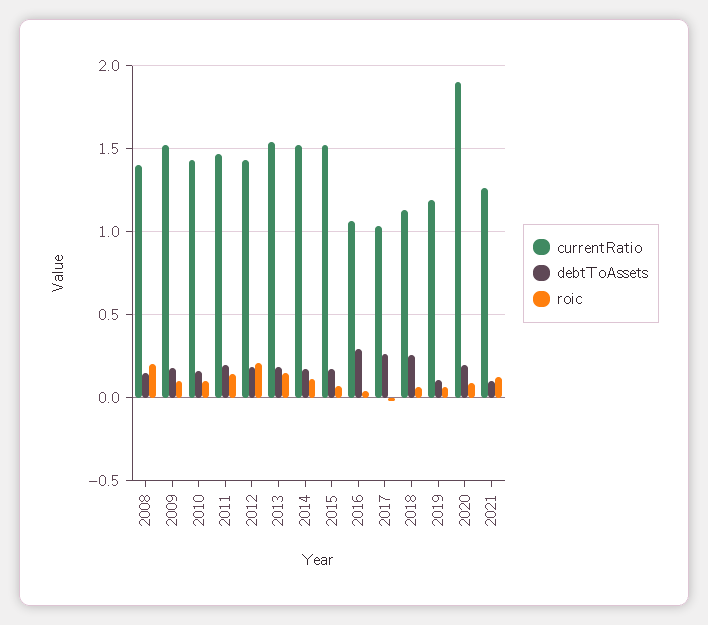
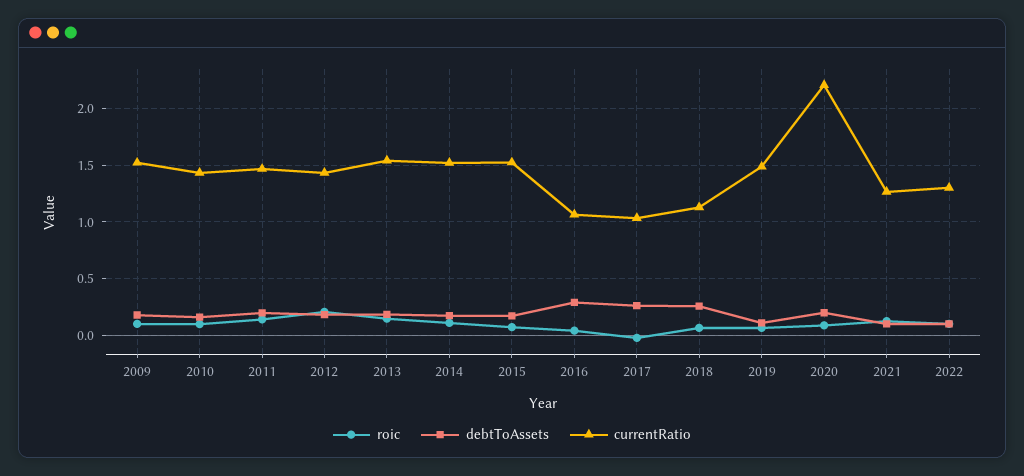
currentRatio, 2008: 1.4 -> none
debtToAssets, 2008: 0.15 -> none
roic, 2008: 0.2 -> none
currentRatio, 2019: 1.2 -> 1.5
currentRatio, 2020: 1.9 -> 2.2
roic, 2022: none -> 0.1
debtToAssets, 2022: none -> 0.1
currentRatio, 2022: none -> 1.3

